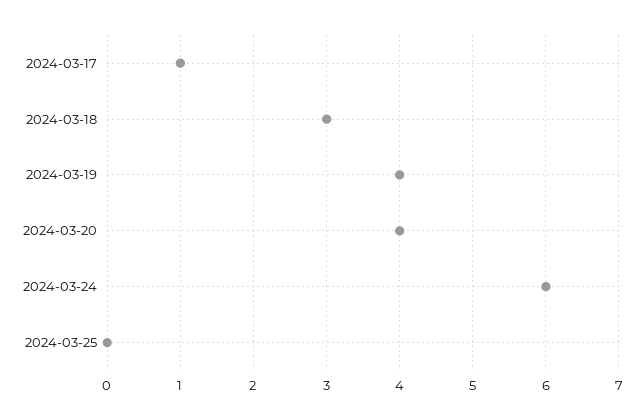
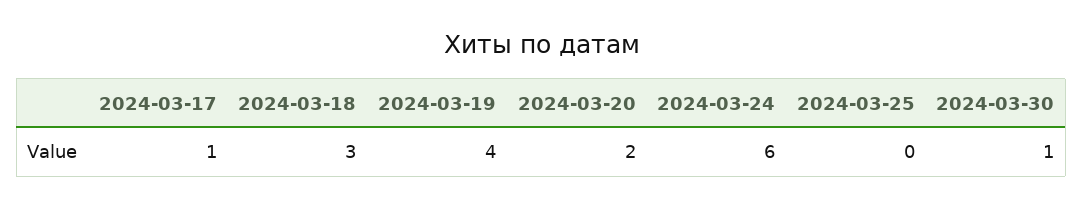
2024-03-20: 4 -> 2
2024-03-30: none -> 1

